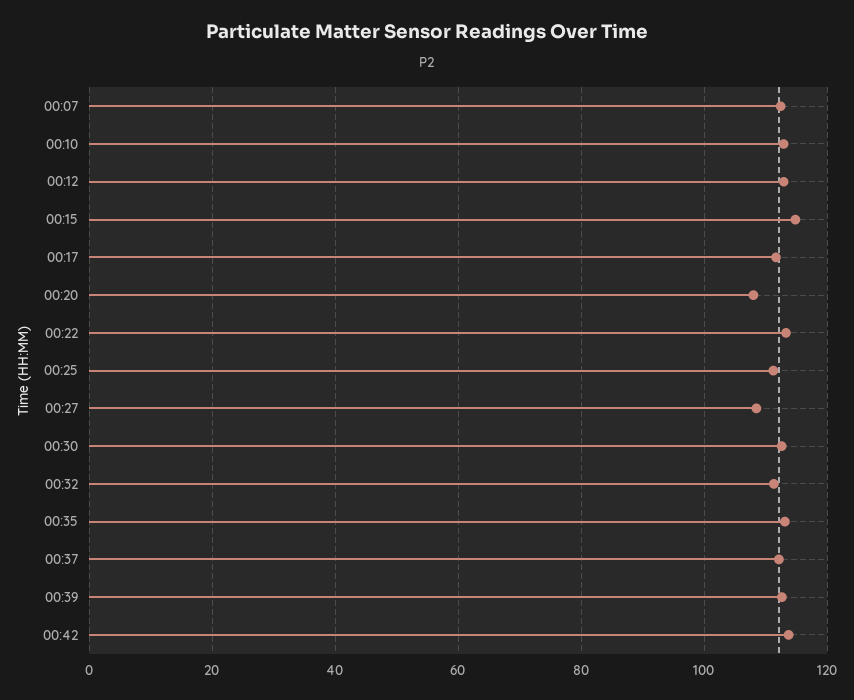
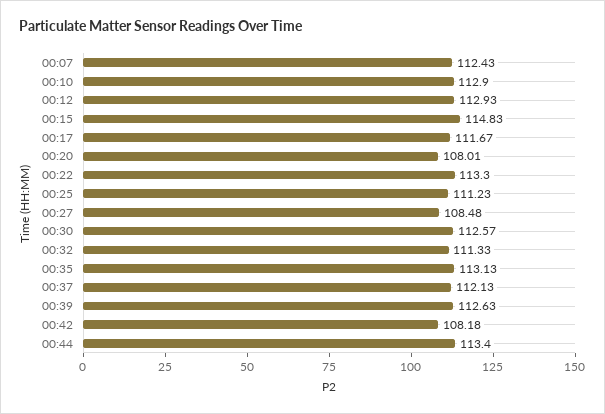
00:42: 114 -> 108.18
00:44: none -> 113.4

